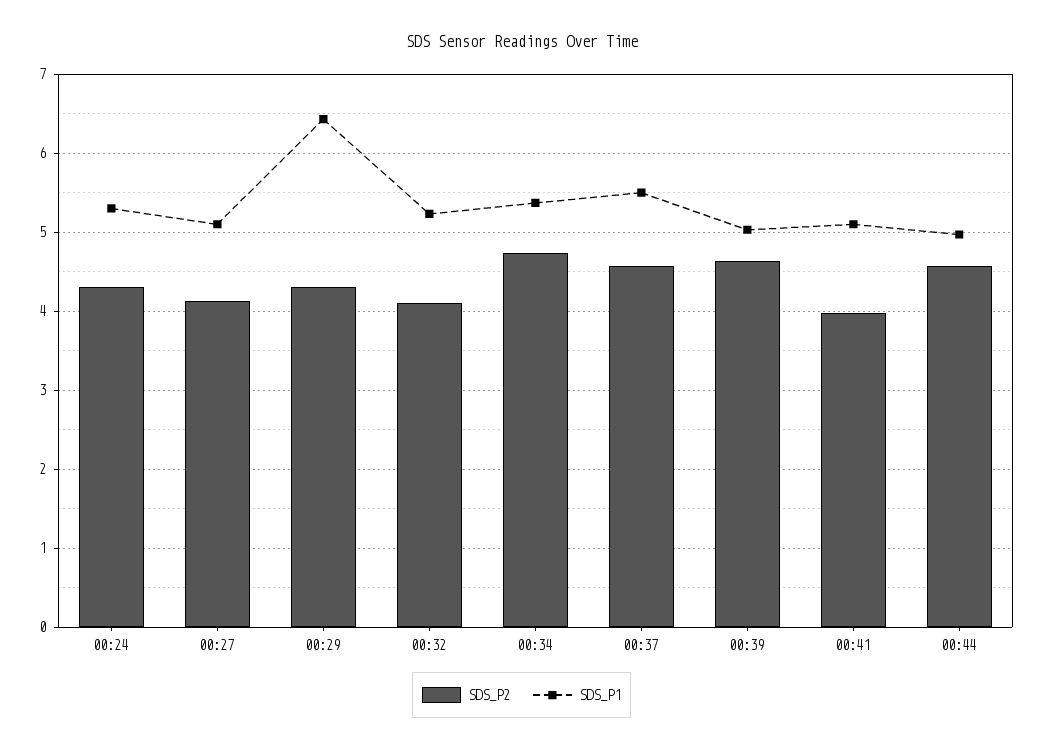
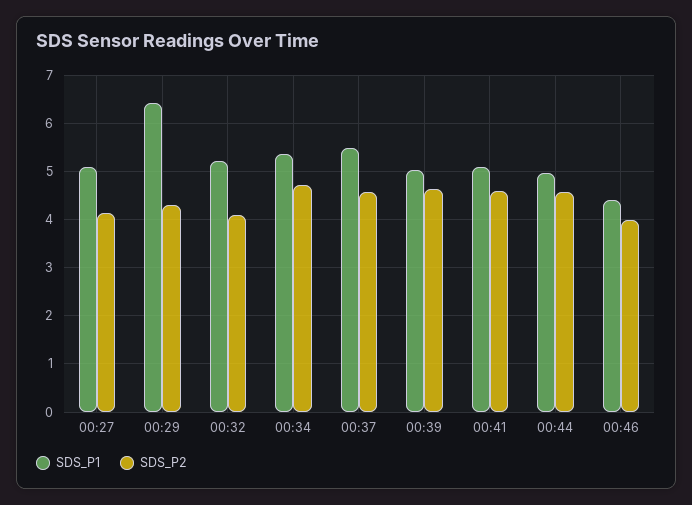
SDS_P2, 00:24: 4.3 -> none
SDS_P1, 00:24: 5.3 -> none
SDS_P2, 00:41: 4 -> 4.6
SDS_P1, 00:46: none -> 4.4
SDS_P2, 00:46: none -> 4

